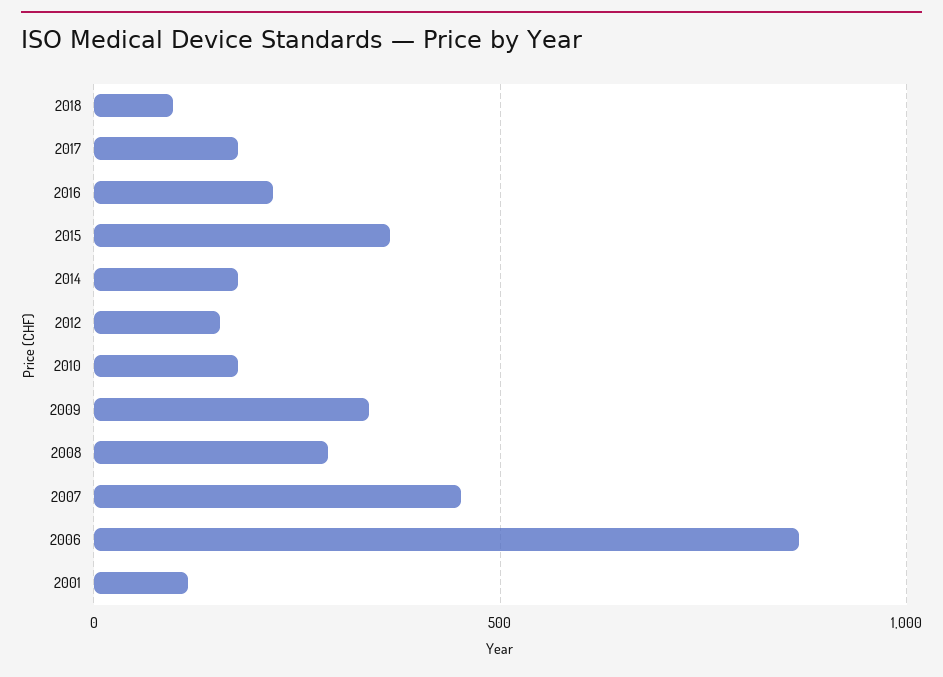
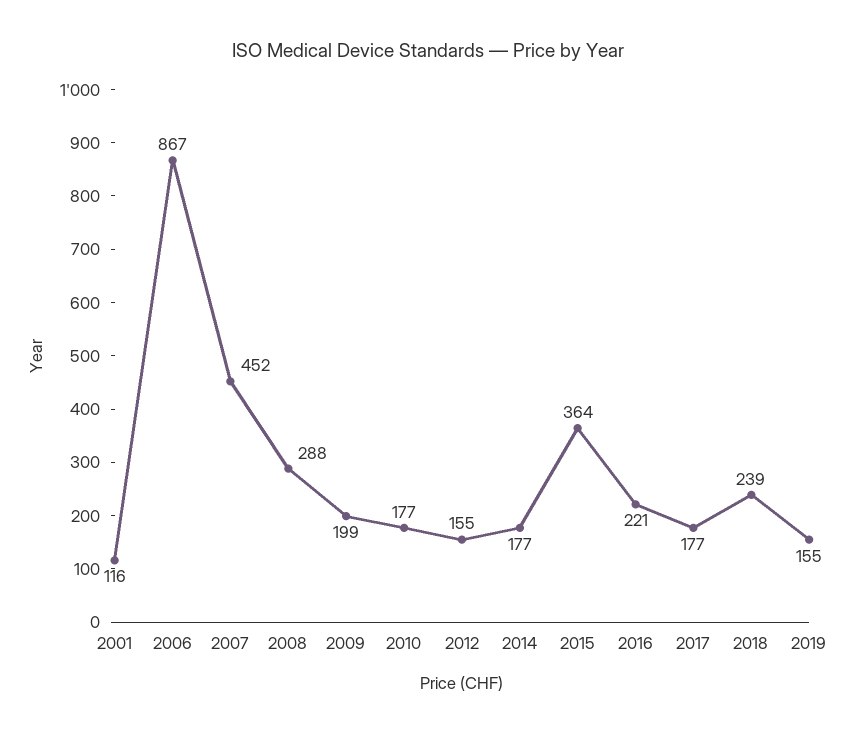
2018: 100 -> 239
2009: 350 -> 199
2019: none -> 155

